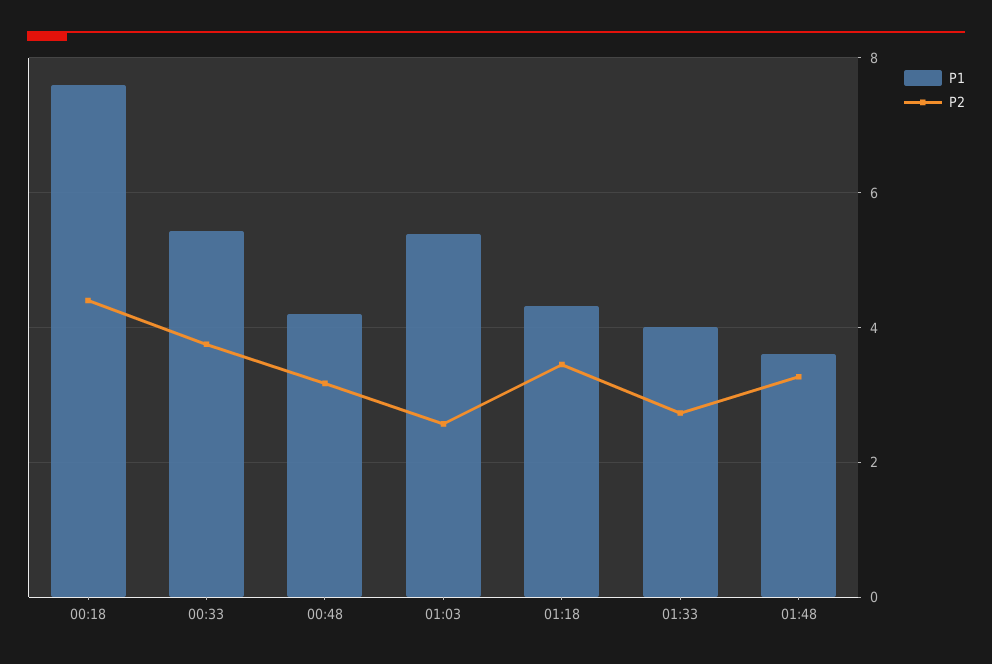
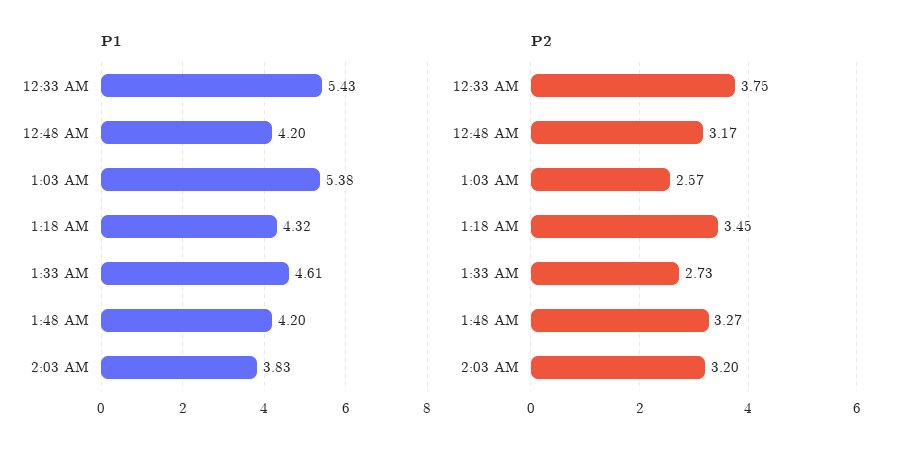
P1, 00:18: 7.6 -> none
P2, 00:18: 4.4 -> none
P1, 01:33: 4 -> 4.61
P1, 01:48: 3.6 -> 4.2
P1, 2:03 AM: none -> 3.83
P2, 2:03 AM: none -> 3.2

